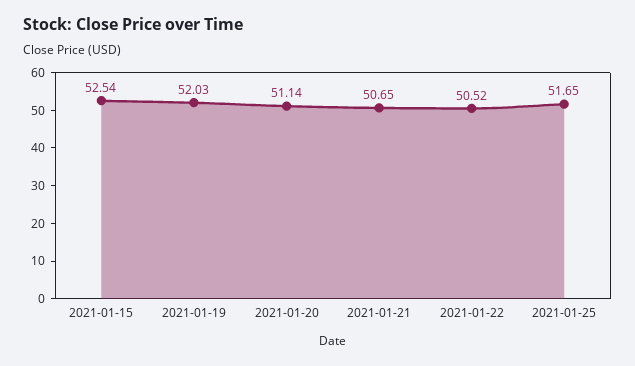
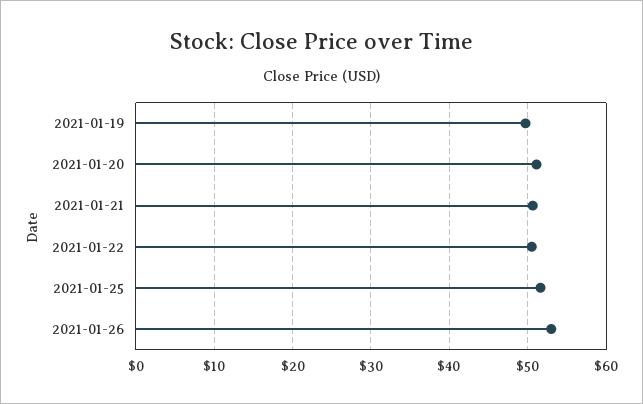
2021-01-15: 52.54 -> none
2021-01-19: 52.03 -> 50
2021-01-26: none -> 53

